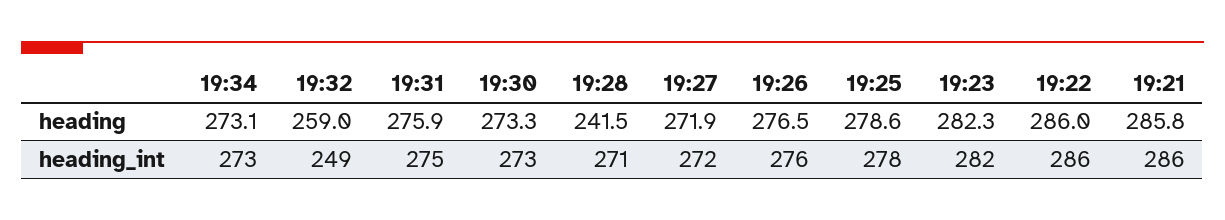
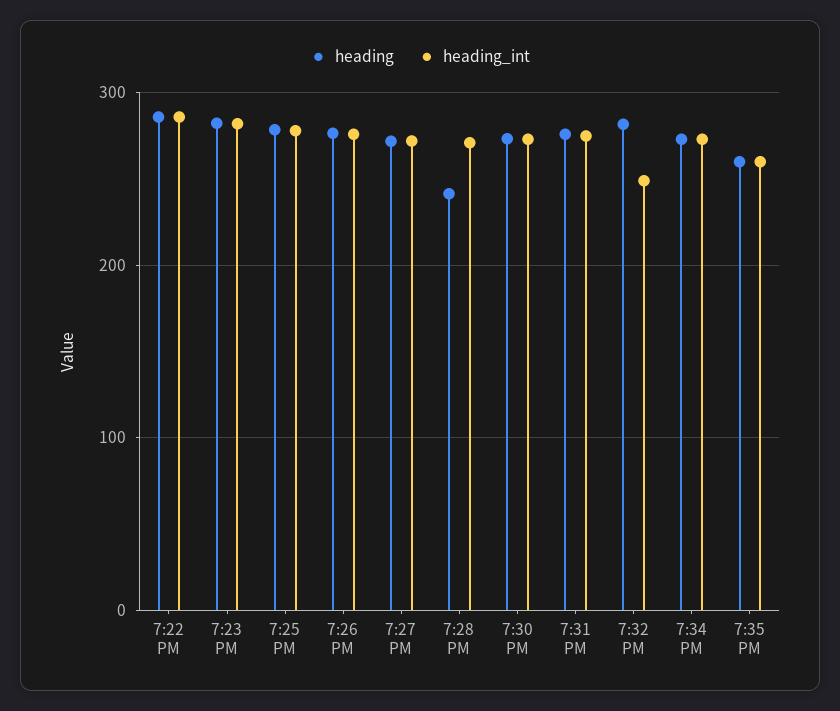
heading, 19:32: 259 -> 280
heading, 19:21: 285.8 -> none
heading_int, 19:21: 286 -> none
heading, 7:35 PM: none -> 260
heading_int, 7:35 PM: none -> 260

